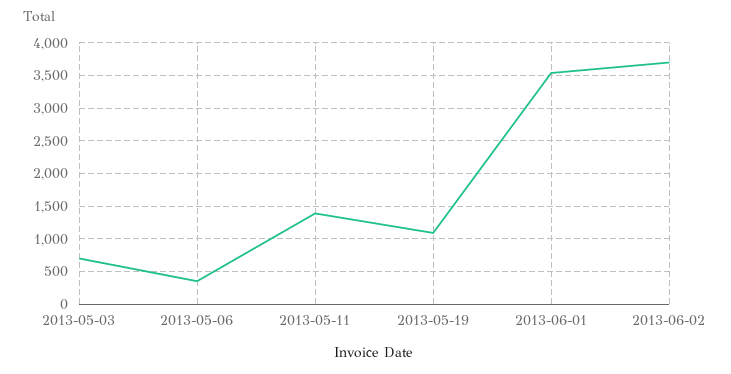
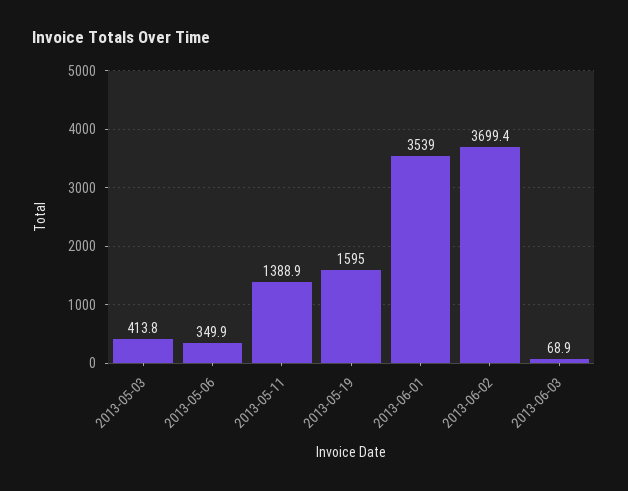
2013-05-03: 700 -> 413.8
2013-05-19: 1100 -> 1595
2013-06-03: none -> 68.9

